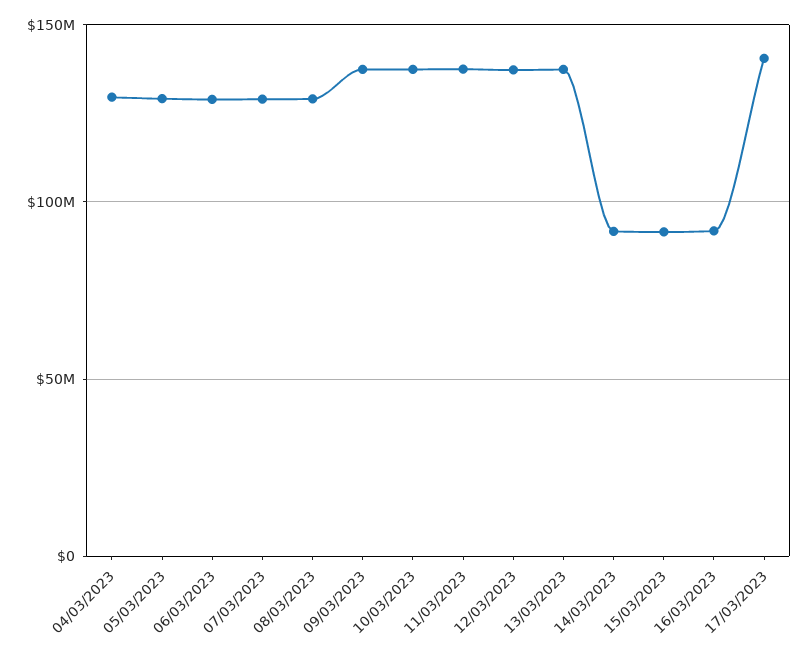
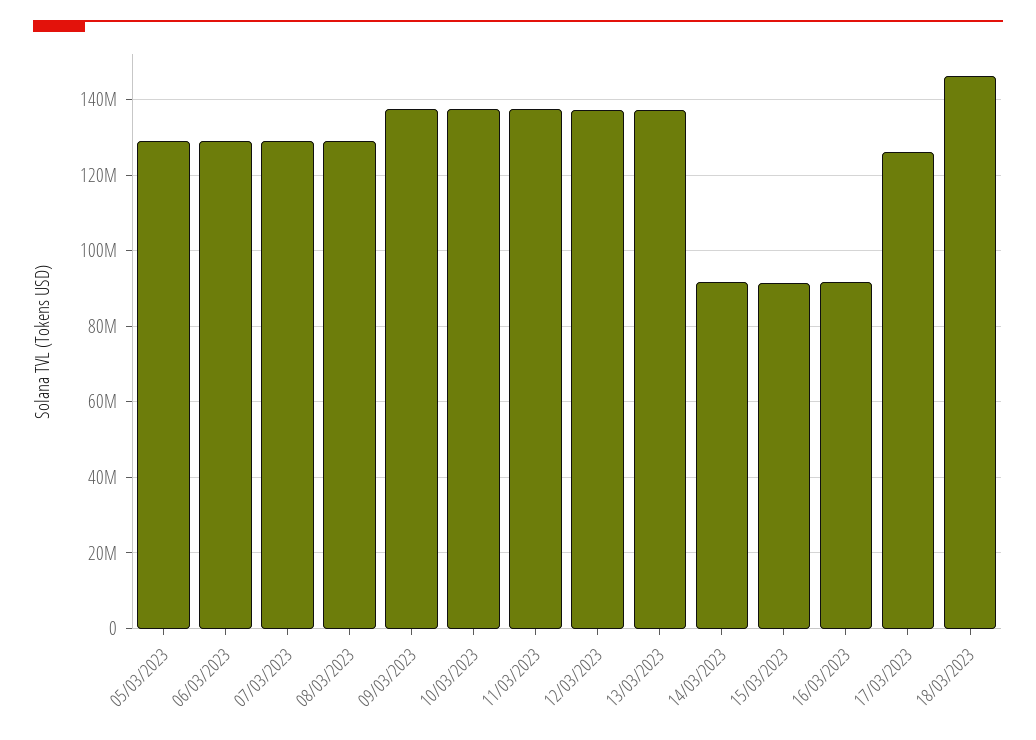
04/03/2023: 130000000 -> none
17/03/2023: 140000000 -> 126000000
18/03/2023: none -> 146000000

